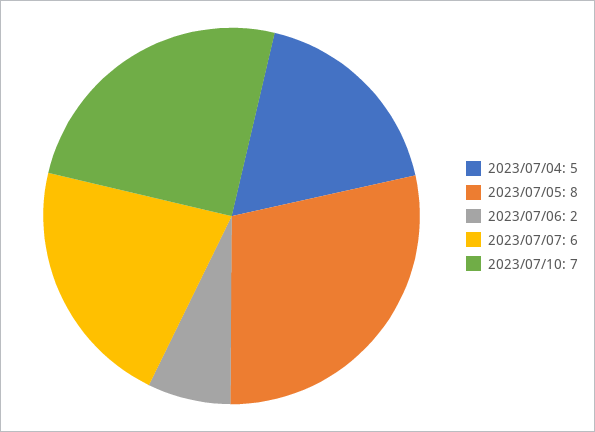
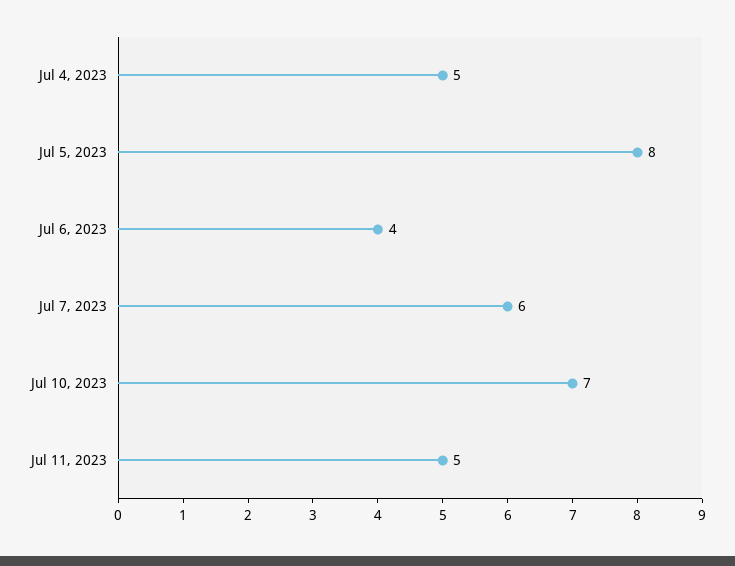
2023/07/06: 2 -> 4
Jul 11, 2023: none -> 5

